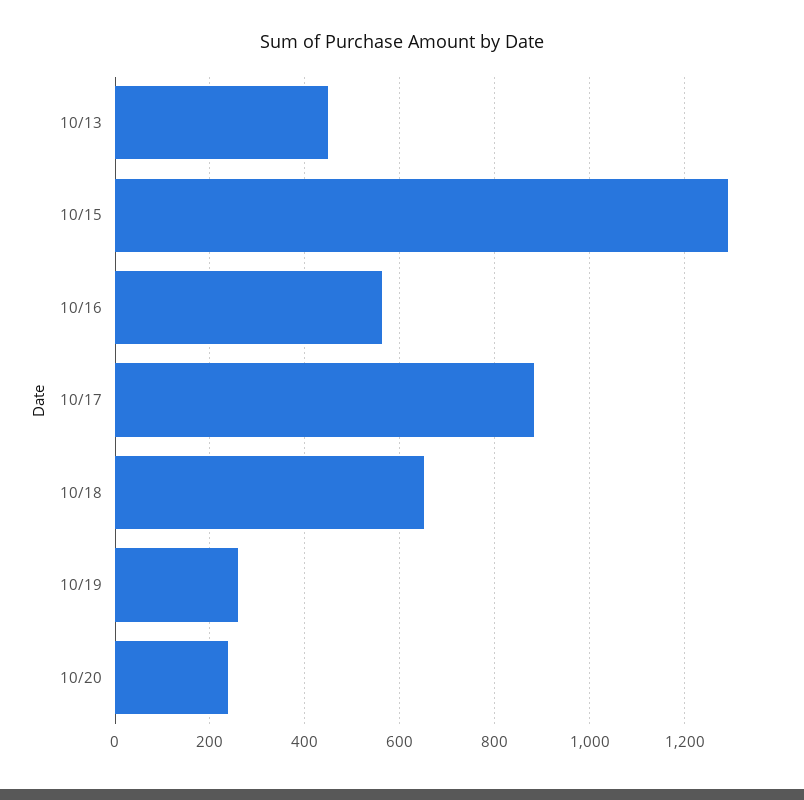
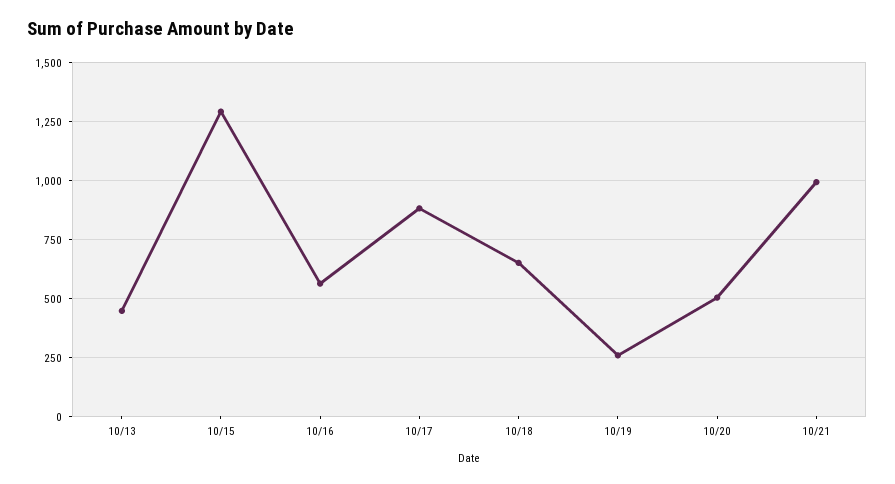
10/20: 240 -> 500
10/21: none -> 1000

